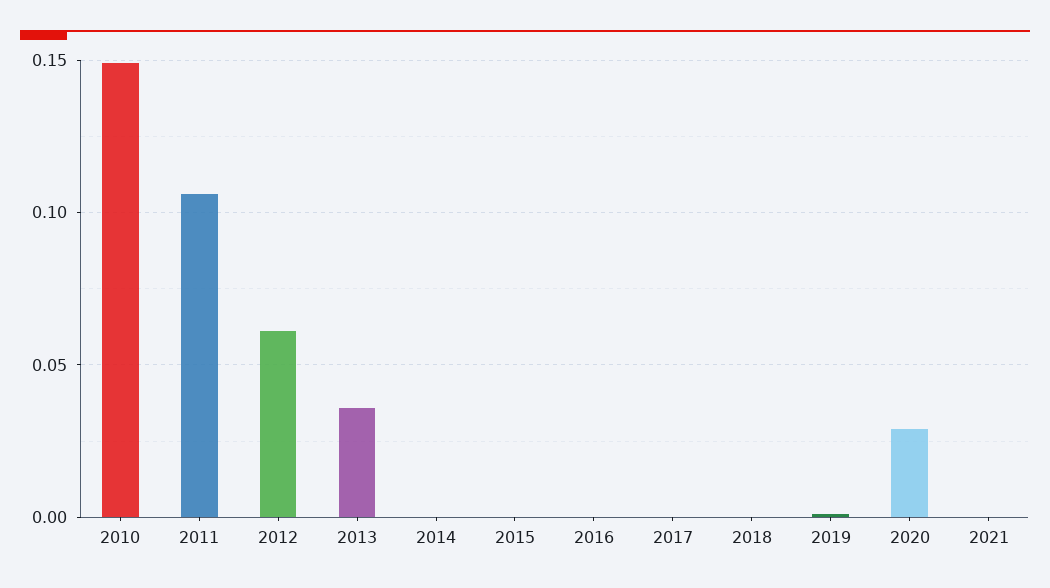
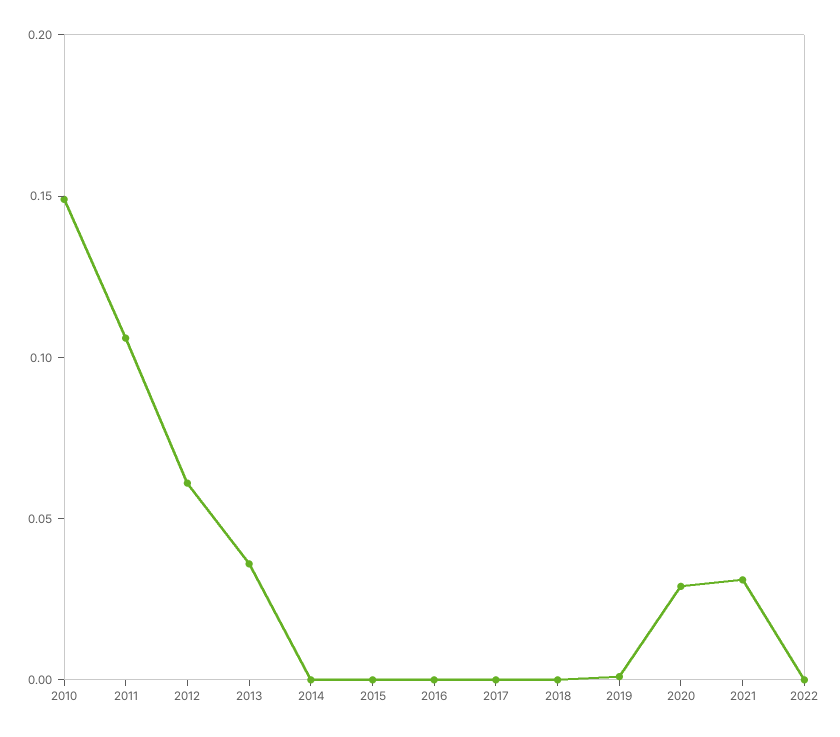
2021: 0 -> 0.03
2022: none -> 0

